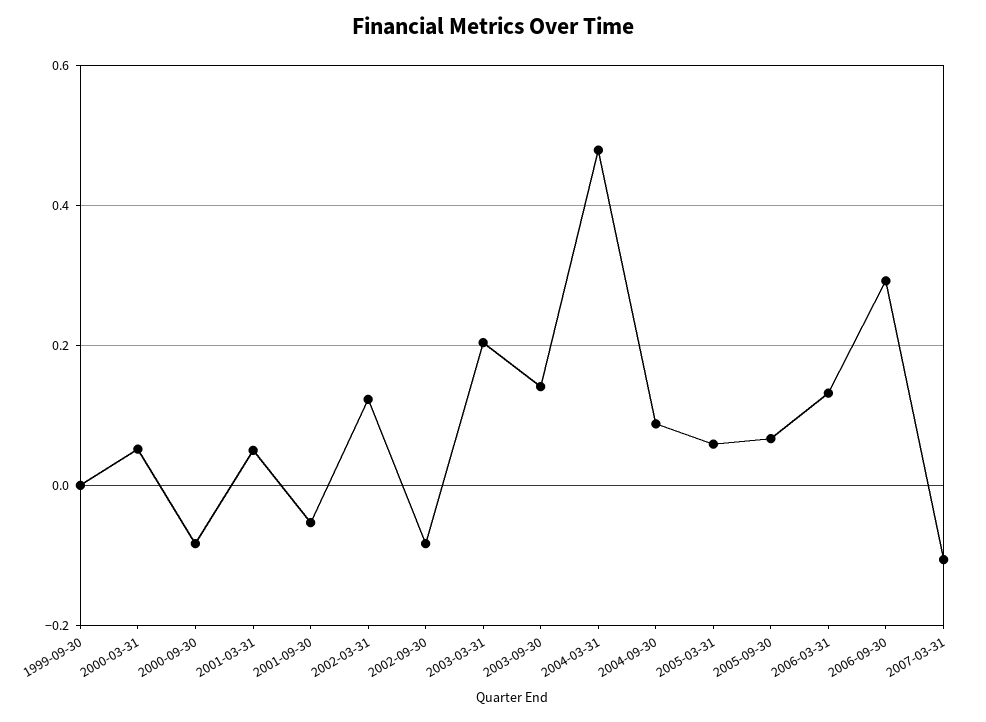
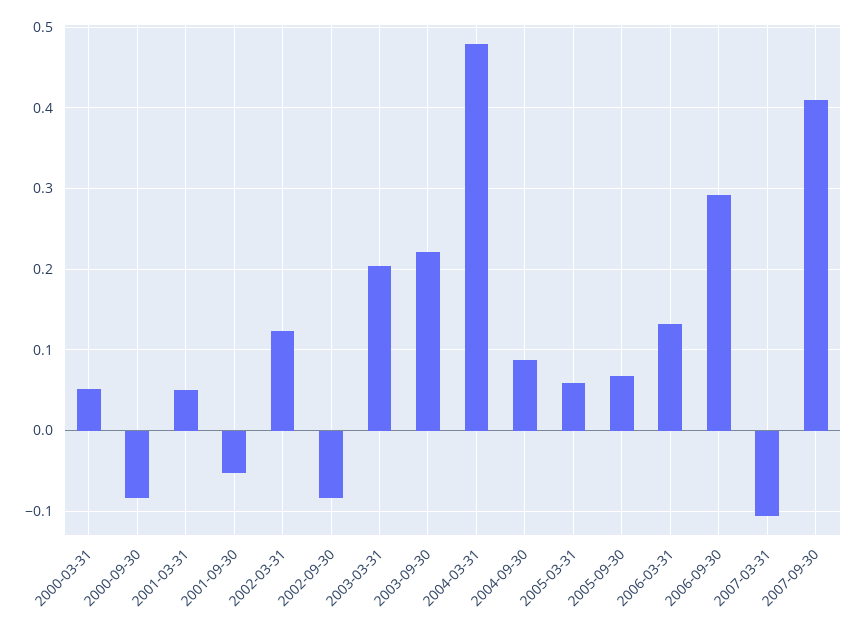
1999-09-30: 0 -> none
2003-09-30: 0.14 -> 0.22
2007-09-30: none -> 0.41

